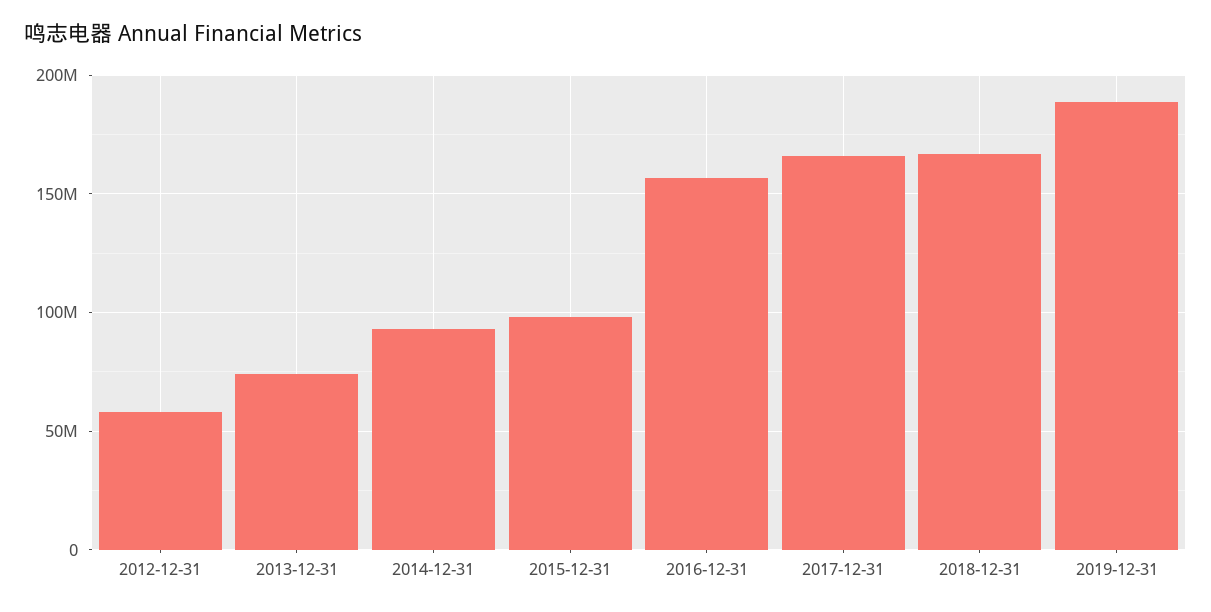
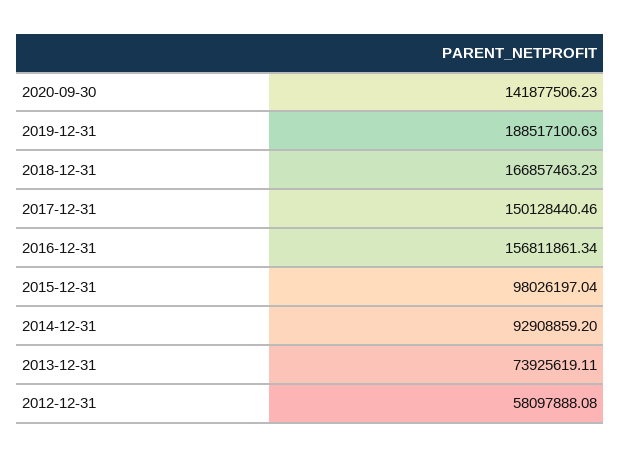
2017-12-31: 165000000 -> 150128440.46
2020-09-30: none -> 141877506.23

